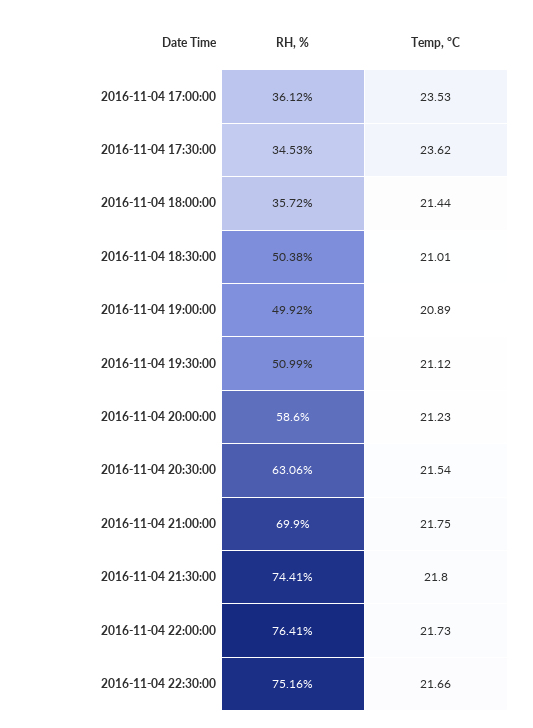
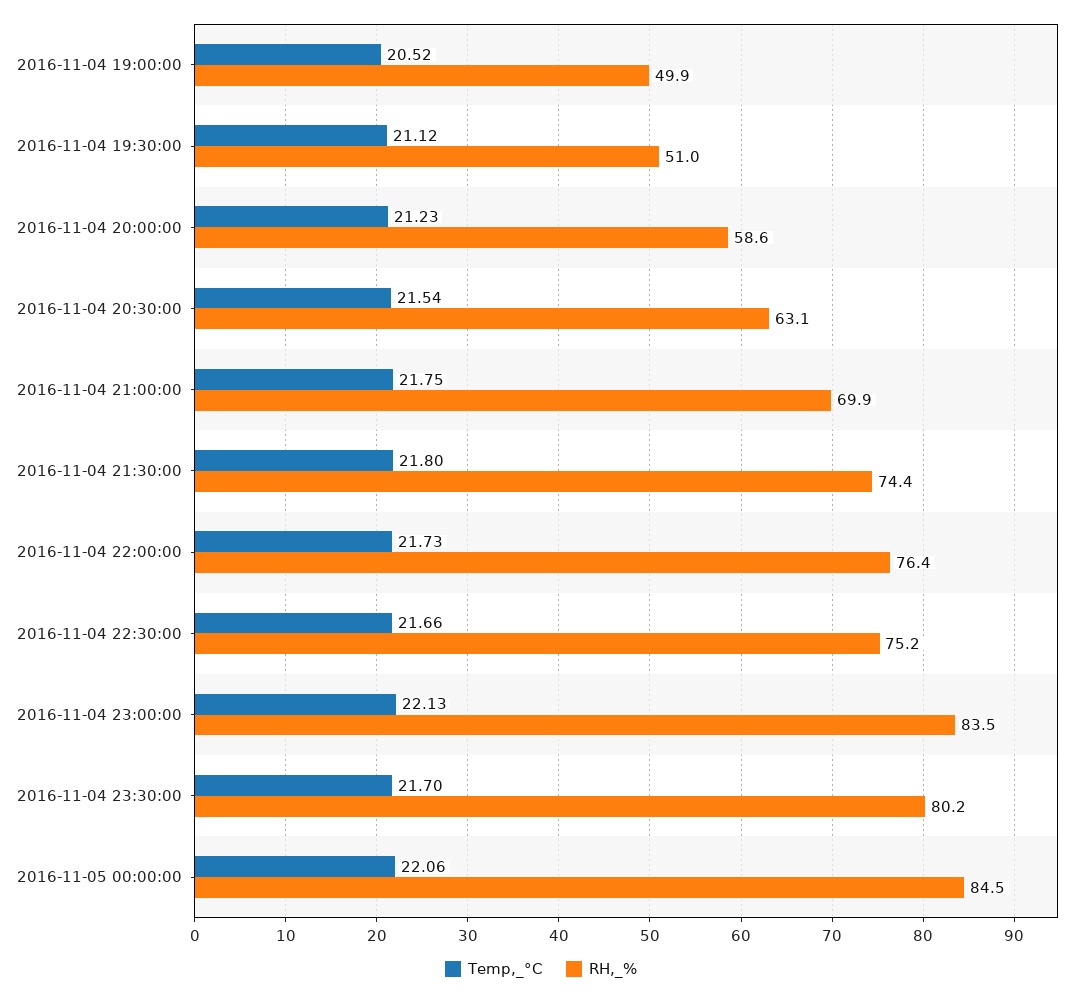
RH, %, 2016-11-04 17:00:00: 36.12 -> none
Temp, °C, 2016-11-04 17:00:00: 23.53 -> none
RH, %, 2016-11-04 17:30:00: 34.53 -> none
Temp, °C, 2016-11-04 17:30:00: 23.62 -> none
RH, %, 2016-11-04 18:00:00: 35.72 -> none
Temp, °C, 2016-11-04 18:00:00: 21.44 -> none
RH, %, 2016-11-04 18:30:00: 50.38 -> none
Temp, °C, 2016-11-04 18:30:00: 21.01 -> none
Temp, °C, 2016-11-04 19:00:00: 20.89 -> 20.52
Temp, °C, 2016-11-04 23:00:00: none -> 22.13
RH, %, 2016-11-04 23:00:00: none -> 83.5
Temp, °C, 2016-11-04 23:30:00: none -> 21.7
RH, %, 2016-11-04 23:30:00: none -> 80.2
Temp, °C, 2016-11-05 00:00:00: none -> 22.06
RH, %, 2016-11-05 00:00:00: none -> 84.5

